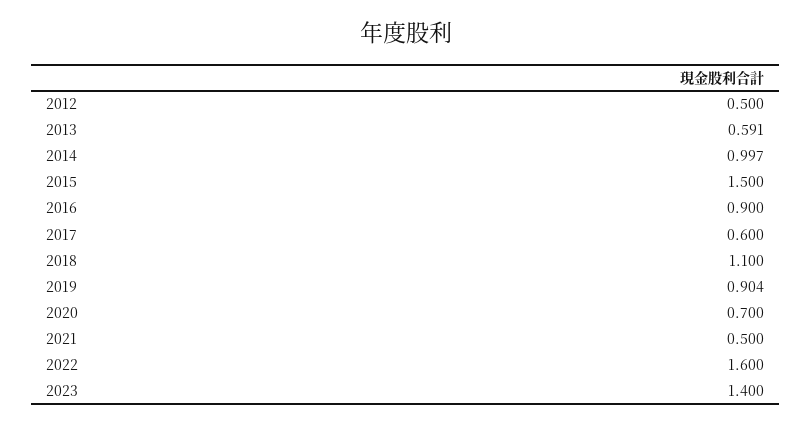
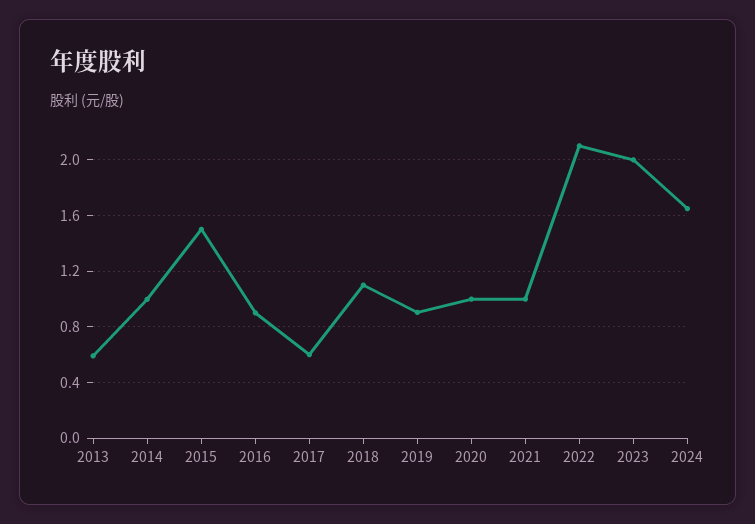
2012: 0.5 -> none
2020: 0.7 -> 1
2021: 0.5 -> 1
2022: 1.6 -> 2.1
2023: 1.4 -> 2
2024: none -> 1.65

